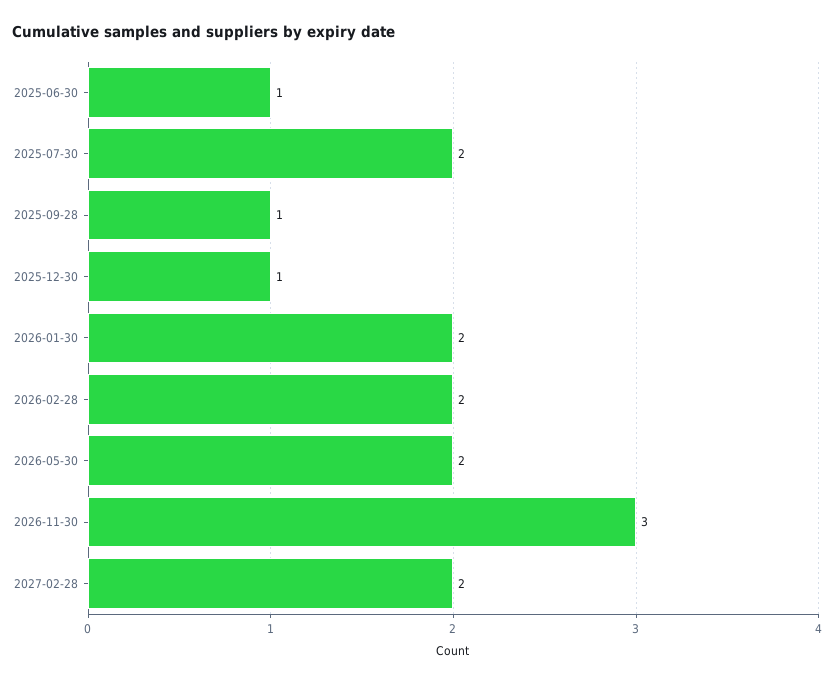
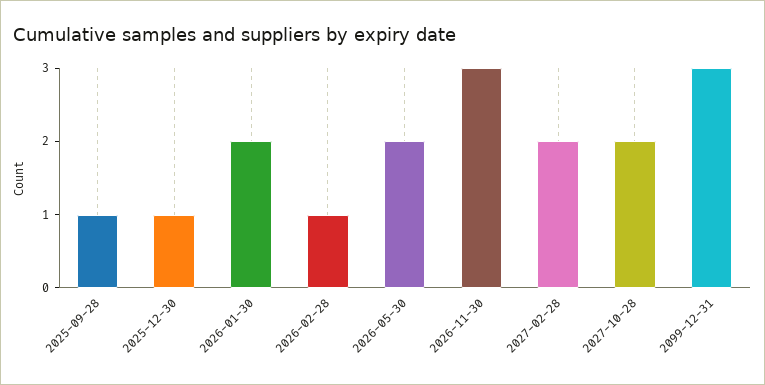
2025-06-30: 1 -> none
2025-07-30: 2 -> none
2026-02-28: 2 -> 1
2027-10-28: none -> 2
2099-12-31: none -> 3

